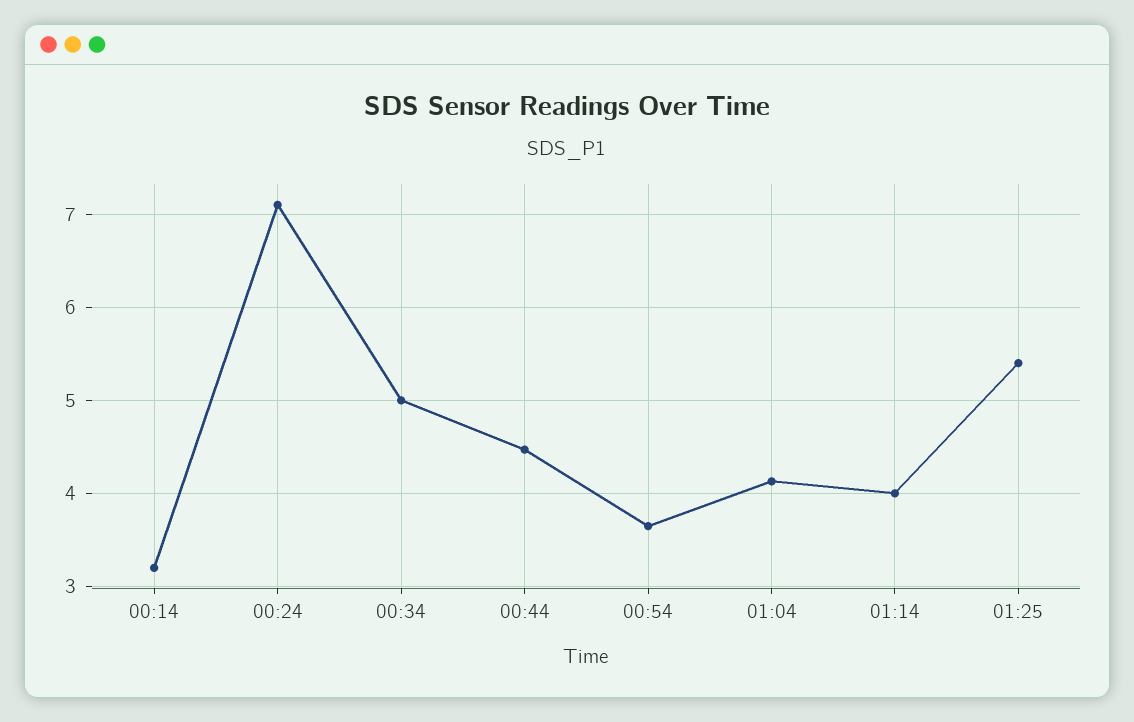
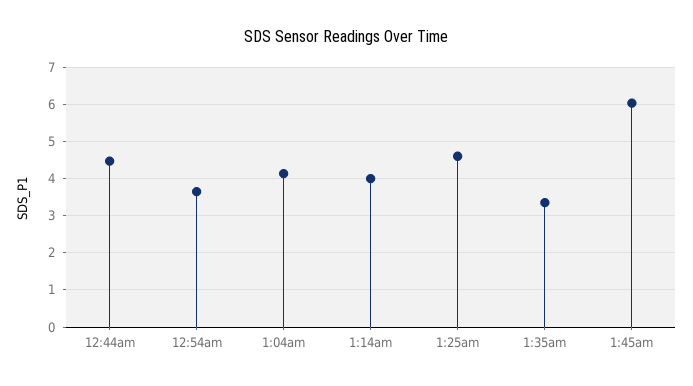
00:14: 3.2 -> none
00:24: 7.1 -> none
00:34: 5 -> none
01:25: 5.4 -> 4.6
1:35am: none -> 3.4
1:45am: none -> 6

